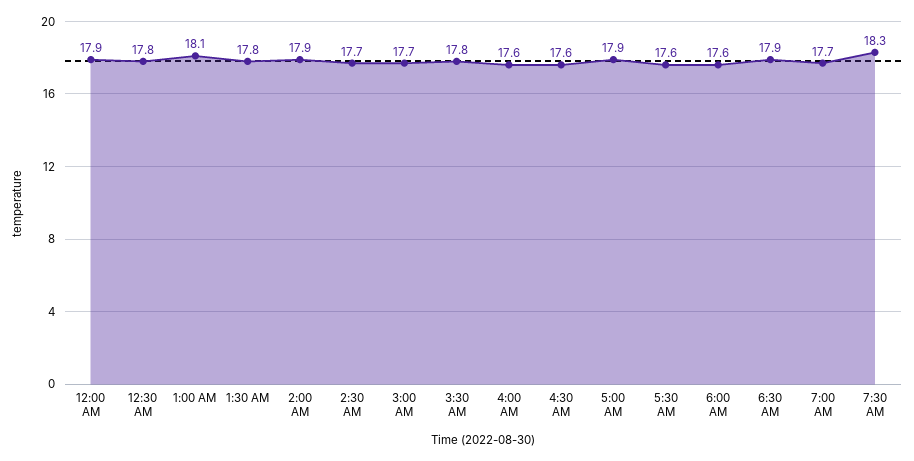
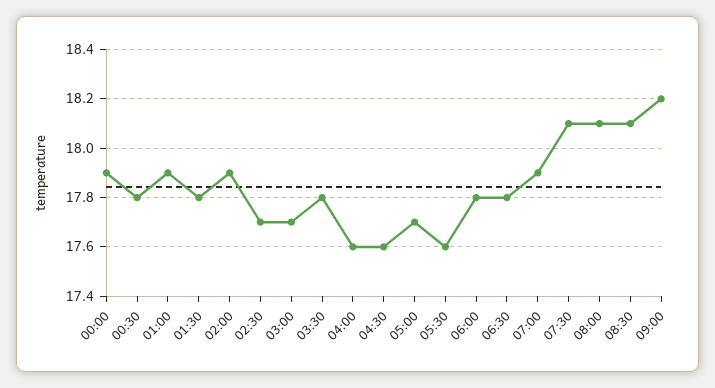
1:00 AM: 18.1 -> 17.9
5:00 AM: 17.9 -> 17.7
6:00 AM: 17.6 -> 17.8
6:30 AM: 17.9 -> 17.8
7:00 AM: 17.7 -> 17.9
7:30 AM: 18.3 -> 18.1
08:00: none -> 18.1
08:30: none -> 18.1
09:00: none -> 18.2

